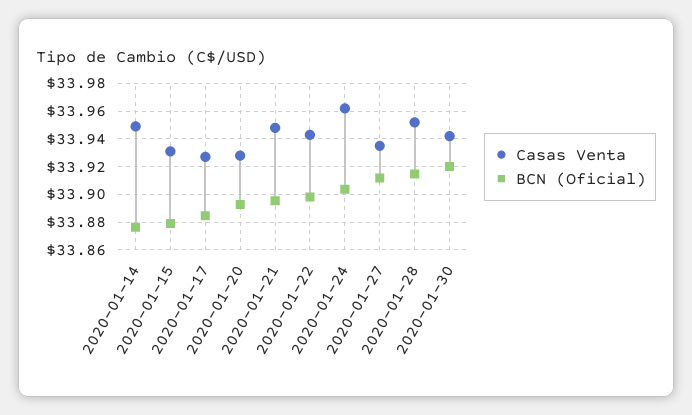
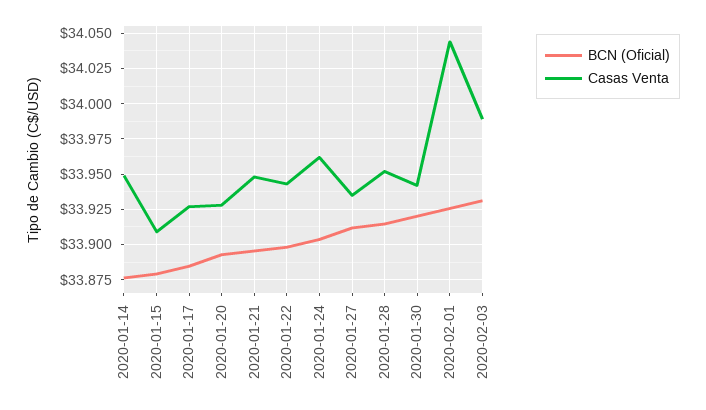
Casas Venta, 2020-01-15: 33.93 -> 33.91
BCN (Oficial), 2020-02-01: none -> 33.925
Casas Venta, 2020-02-01: none -> 34.045
BCN (Oficial), 2020-02-03: none -> 33.93
Casas Venta, 2020-02-03: none -> 33.99

